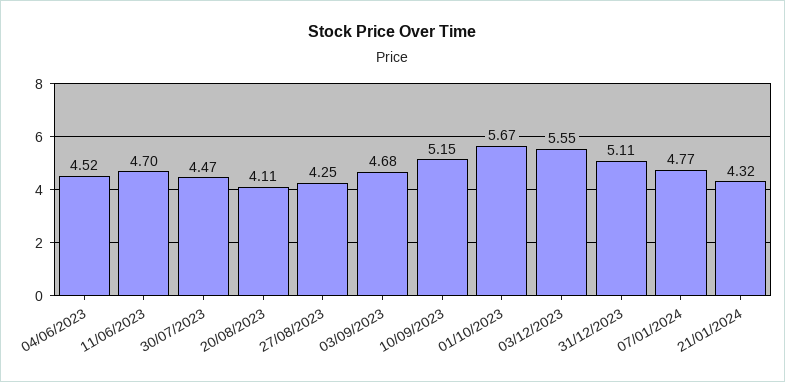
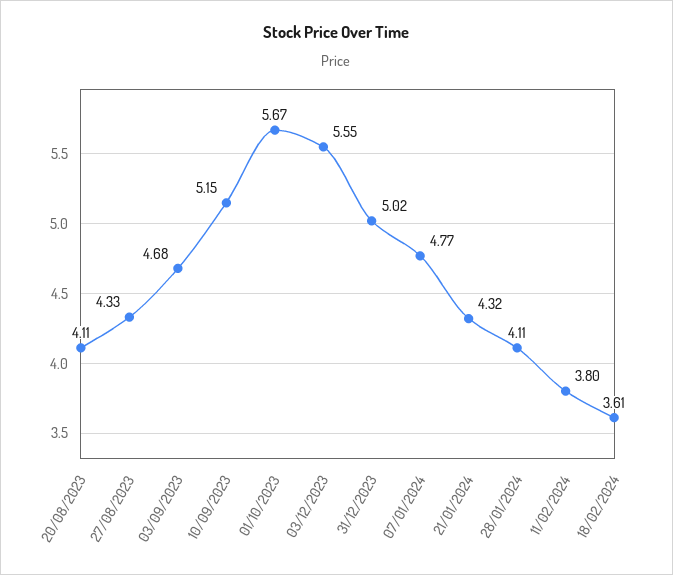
04/06/2023: 4.52 -> none
11/06/2023: 4.7 -> none
30/07/2023: 4.47 -> none
27/08/2023: 4.25 -> 4.33
31/12/2023: 5.11 -> 5.02
28/01/2024: none -> 4.11
11/02/2024: none -> 3.8
18/02/2024: none -> 3.61

